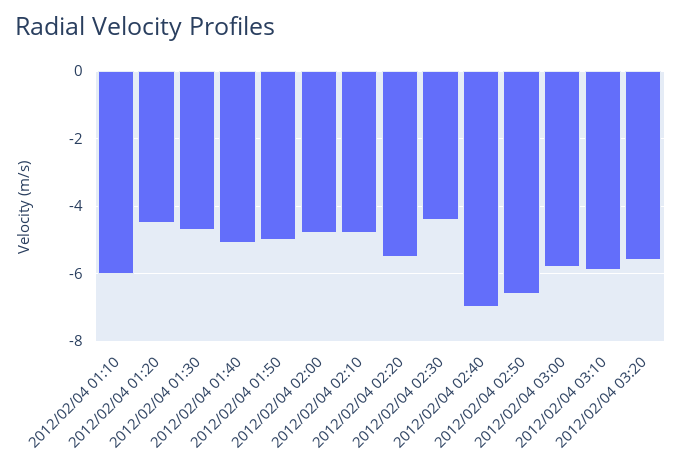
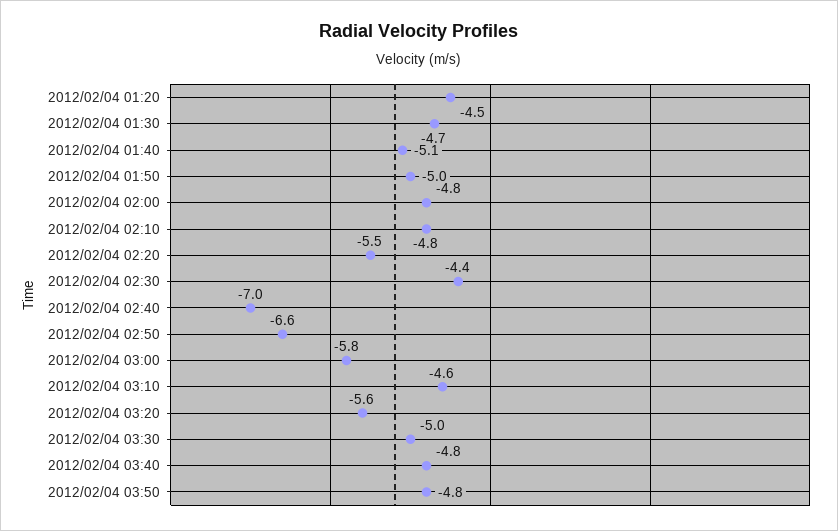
2012/02/04 01:10: -6 -> none
2012/02/04 03:10: -6 -> -4.6
2012/02/04 03:30: none -> -5
2012/02/04 03:40: none -> -4.8
2012/02/04 03:50: none -> -4.8

